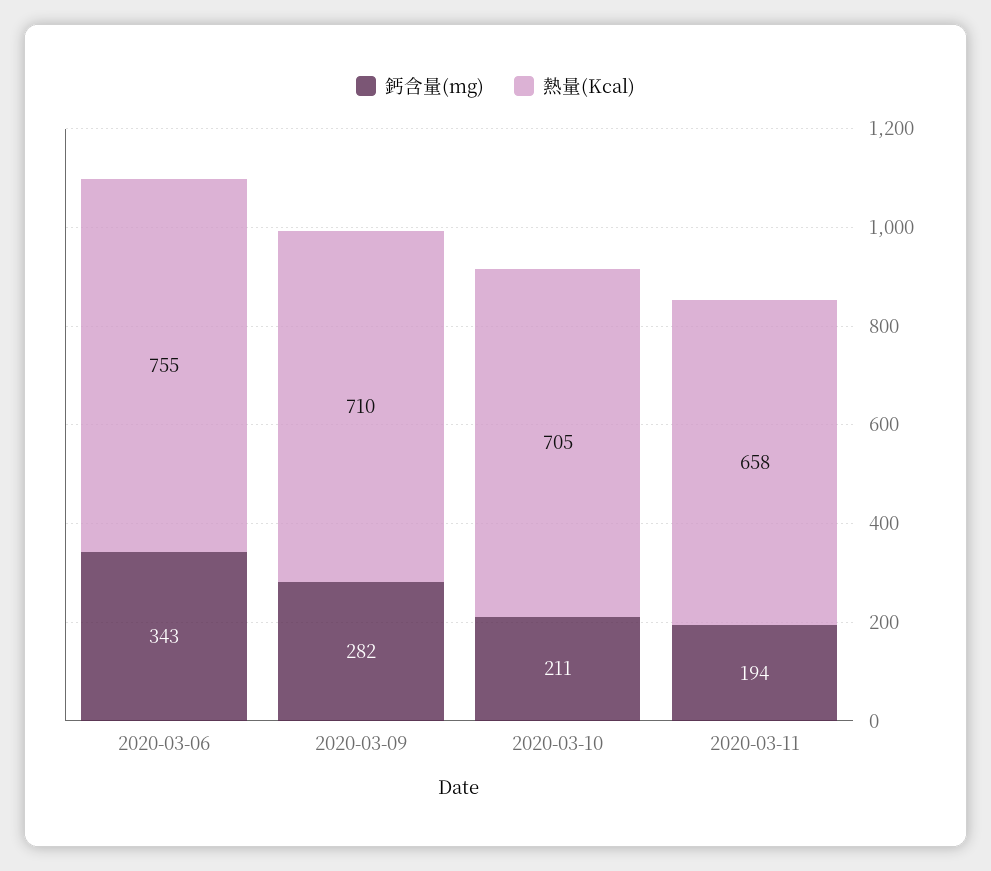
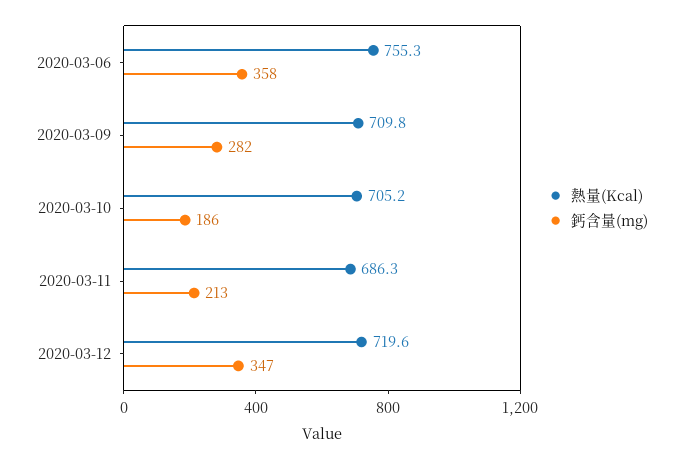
鈣含量(mg), 2020-03-06: 343 -> 358
鈣含量(mg), 2020-03-10: 211 -> 186
鈣含量(mg), 2020-03-11: 194 -> 213
熱量(Kcal), 2020-03-11: 658 -> 686.3
熱量(Kcal), 2020-03-12: none -> 719.6
鈣含量(mg), 2020-03-12: none -> 347

